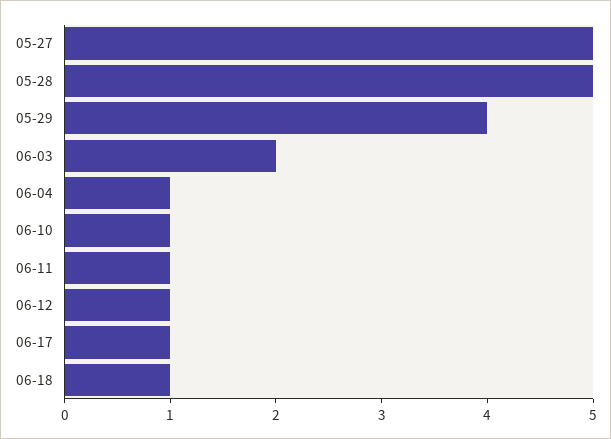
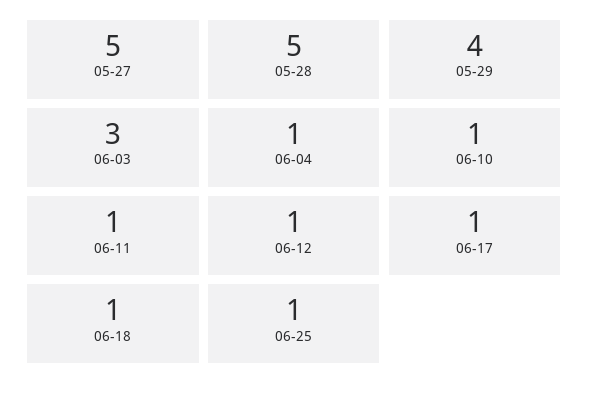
06-03: 2 -> 3
06-25: none -> 1

